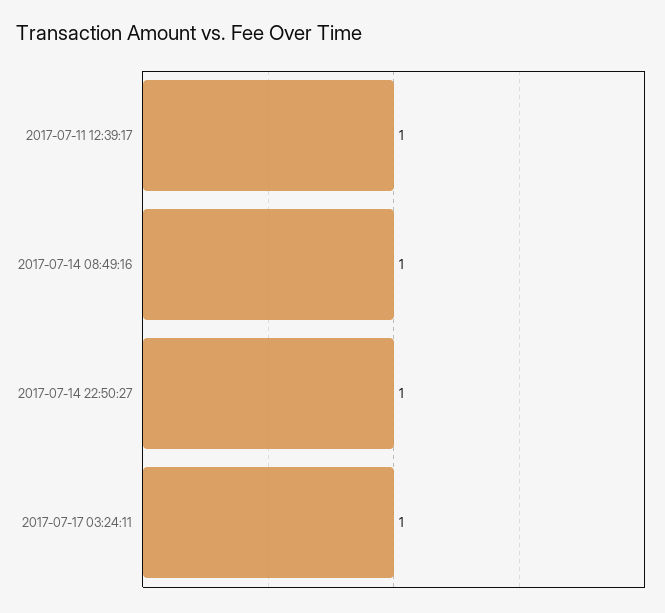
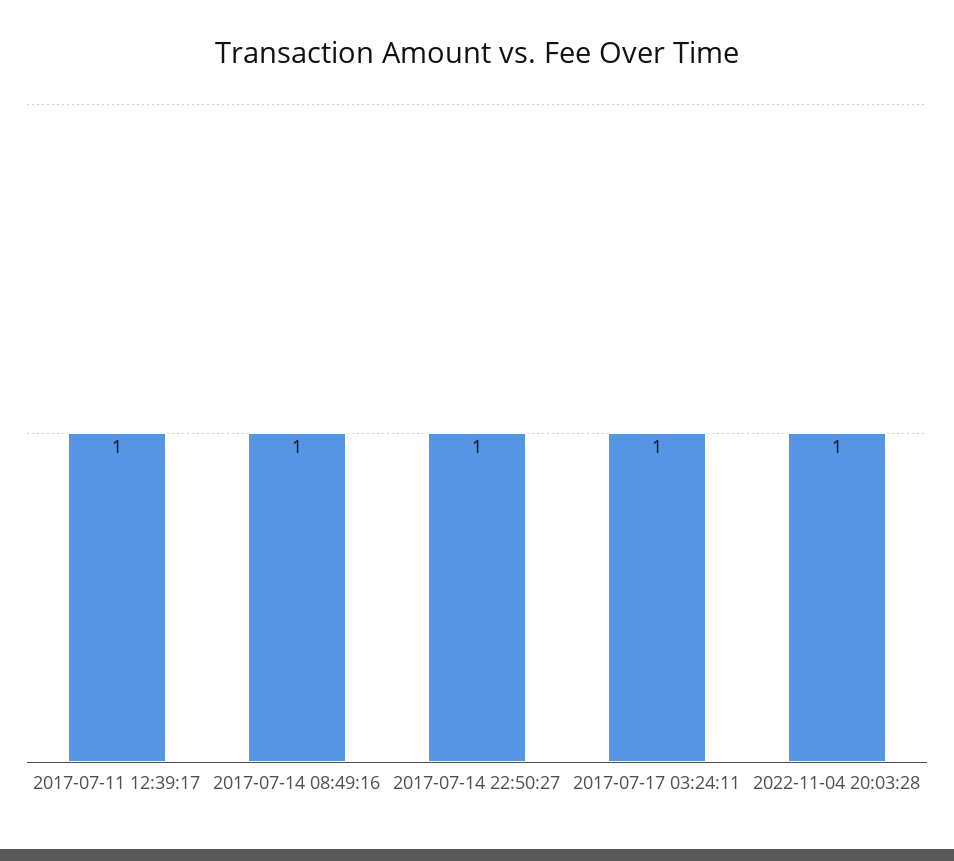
2022-11-04 20:03:28: none -> 1

